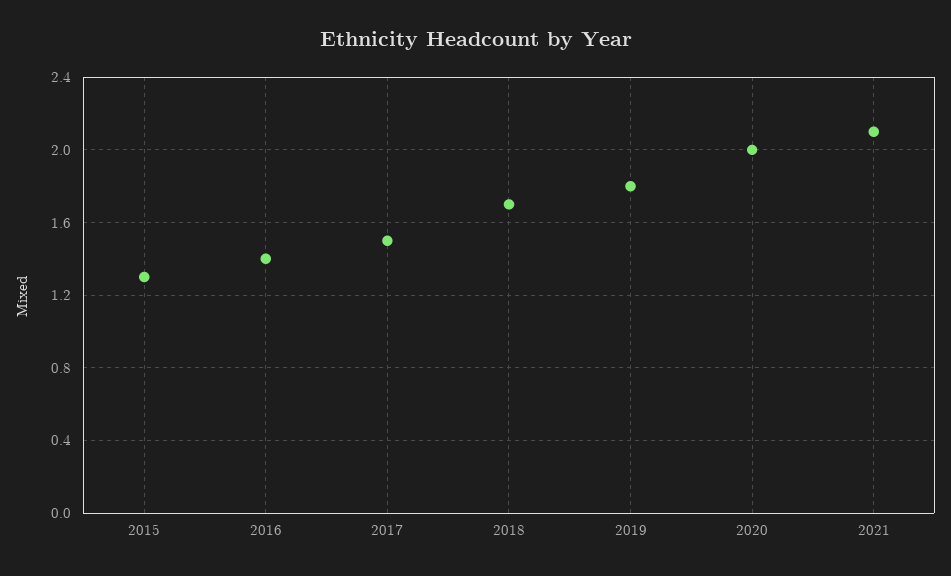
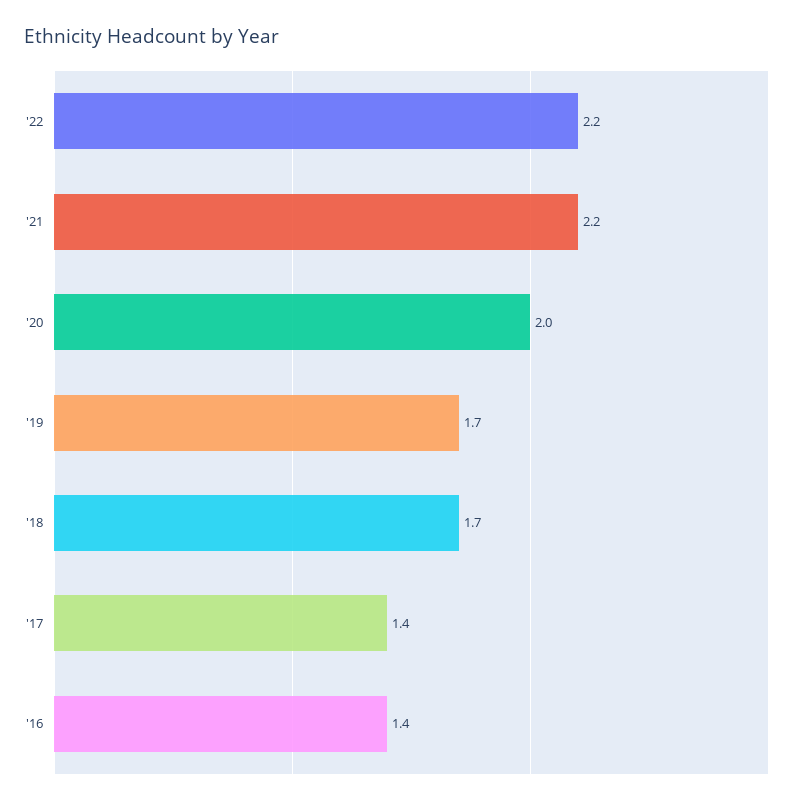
2015: 1.3 -> none
2017: 1.5 -> 1.4
2019: 1.8 -> 1.7
2021: 2.1 -> 2.2
'22: none -> 2.2

